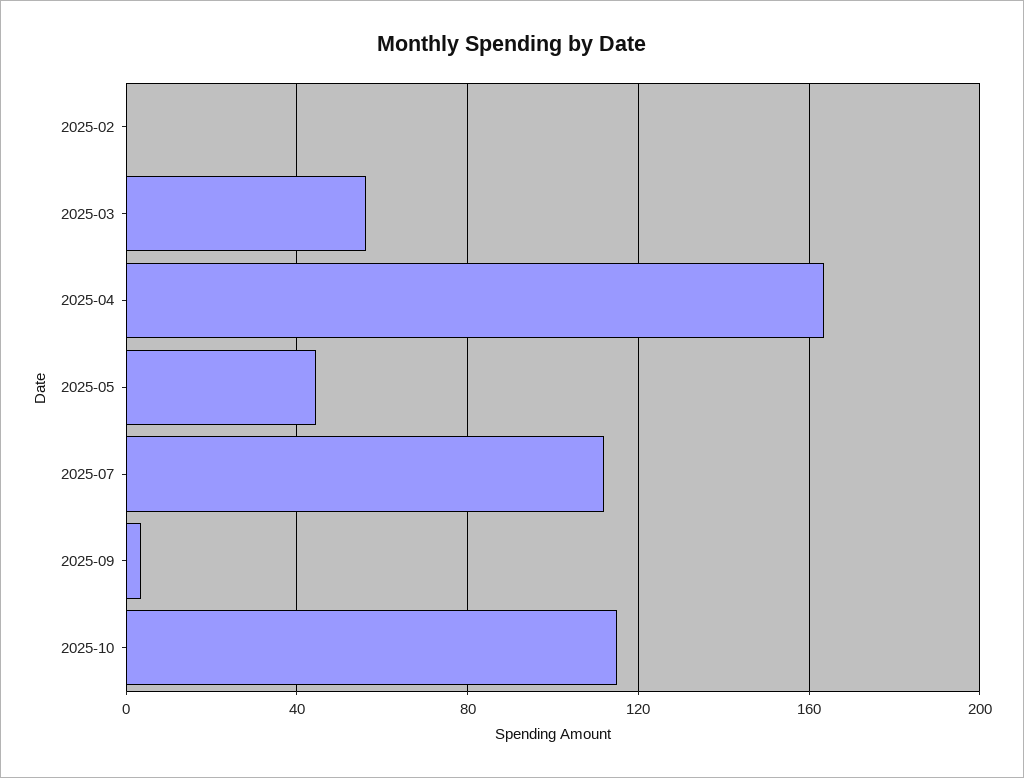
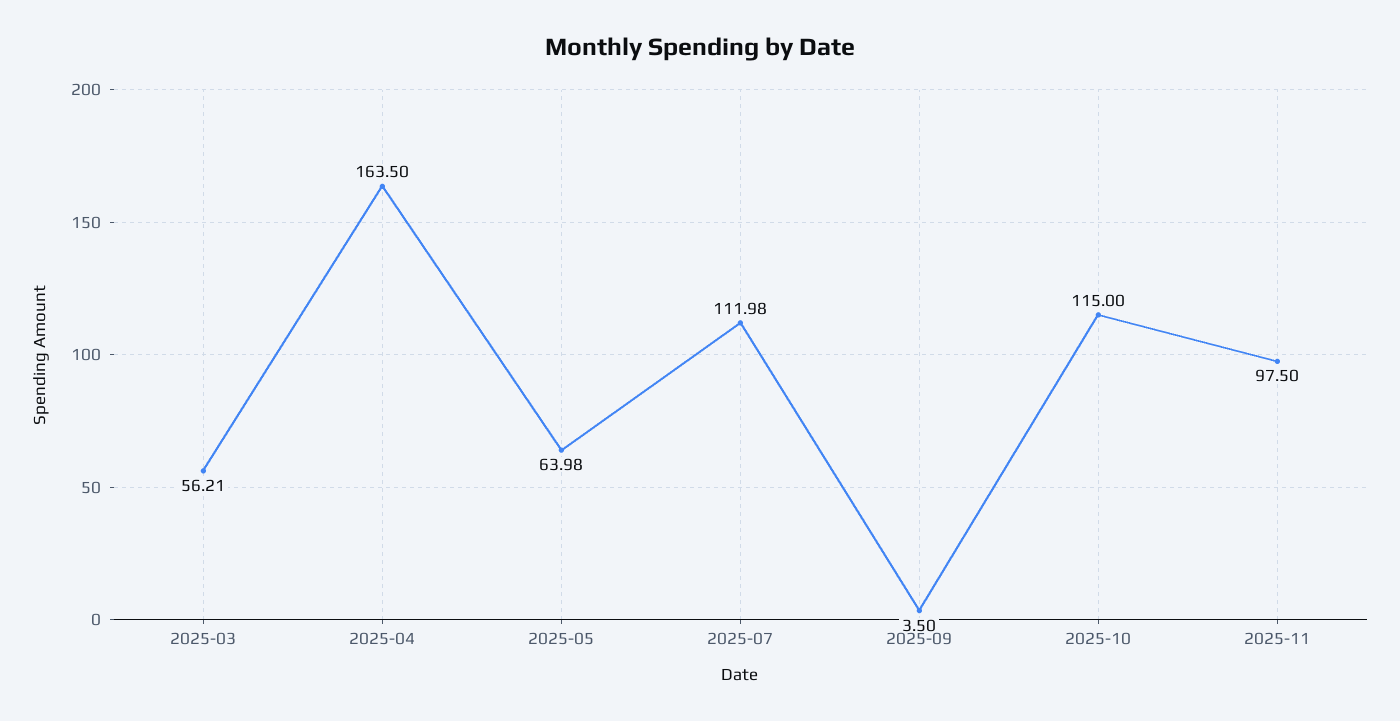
2025-02: 0 -> none
2025-05: 45 -> 63.98
2025-11: none -> 97.5

